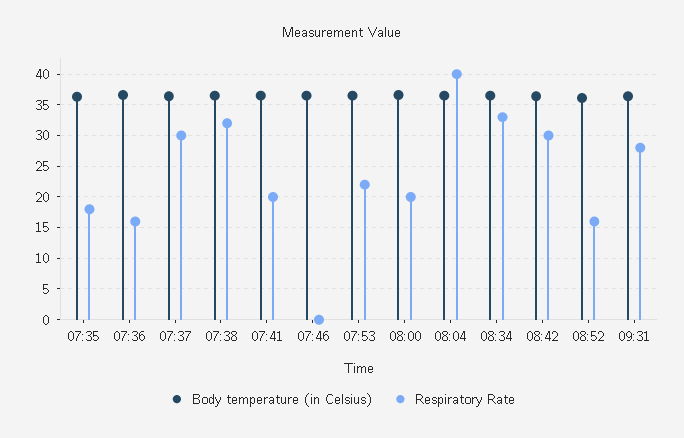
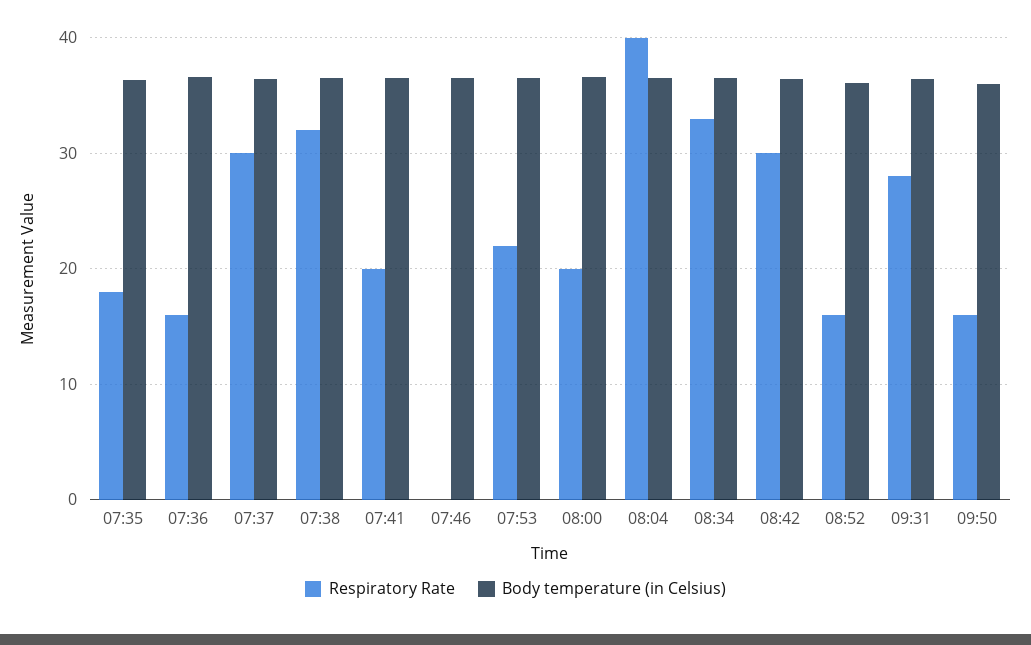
Respiratory Rate, 09:50: none -> 16
Body temperature (in Celsius), 09:50: none -> 36

